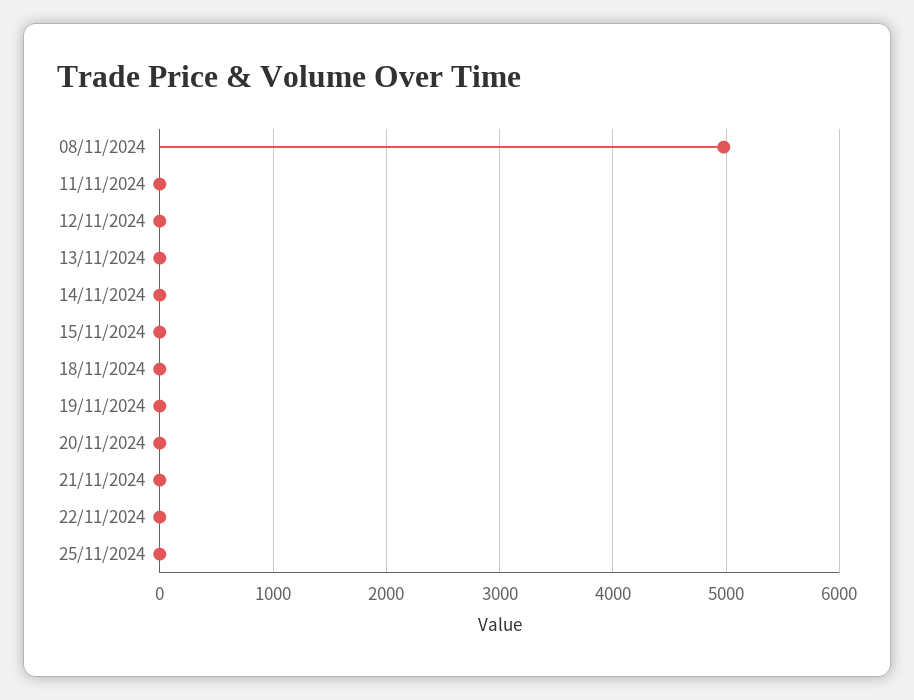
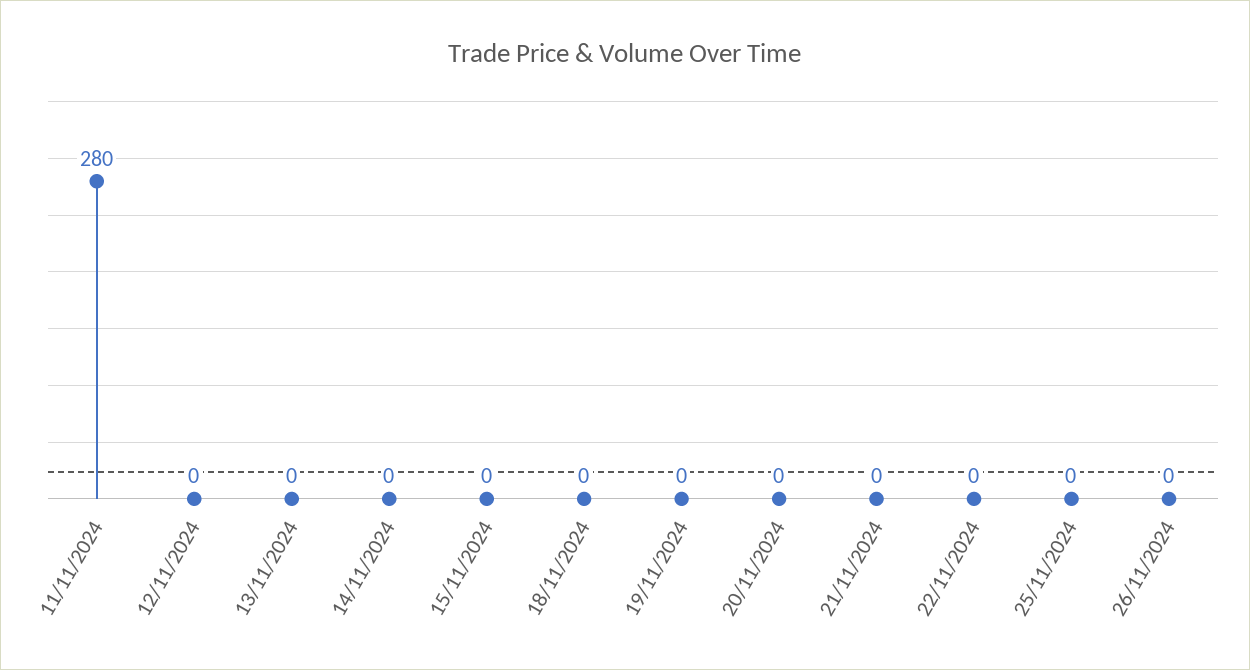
08/11/2024: 5000 -> none
11/11/2024: 0 -> 280
26/11/2024: none -> 0

